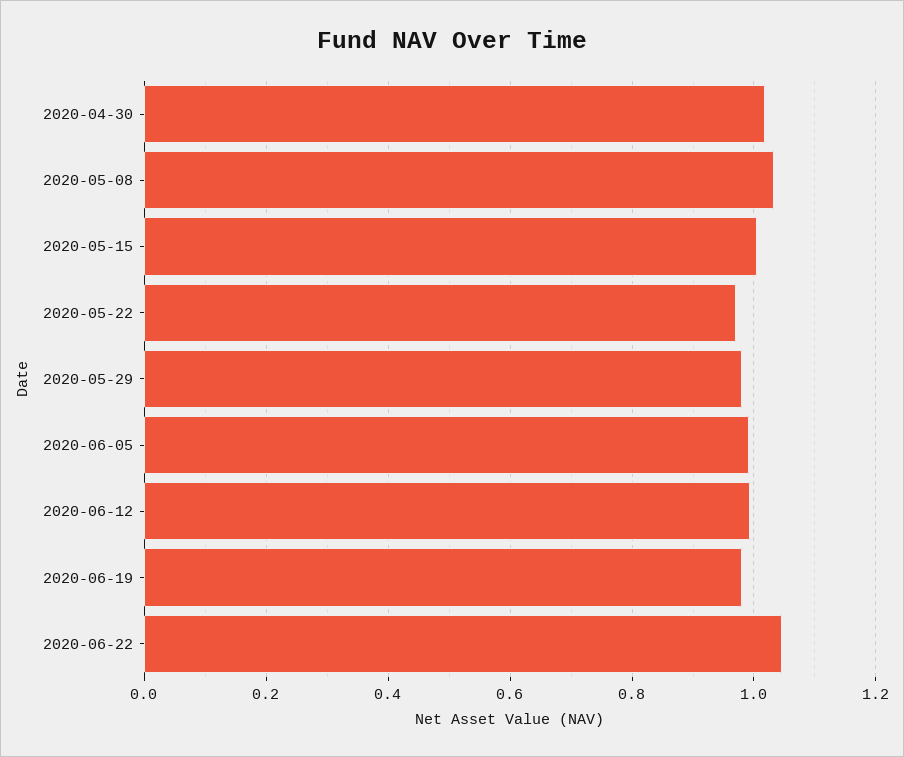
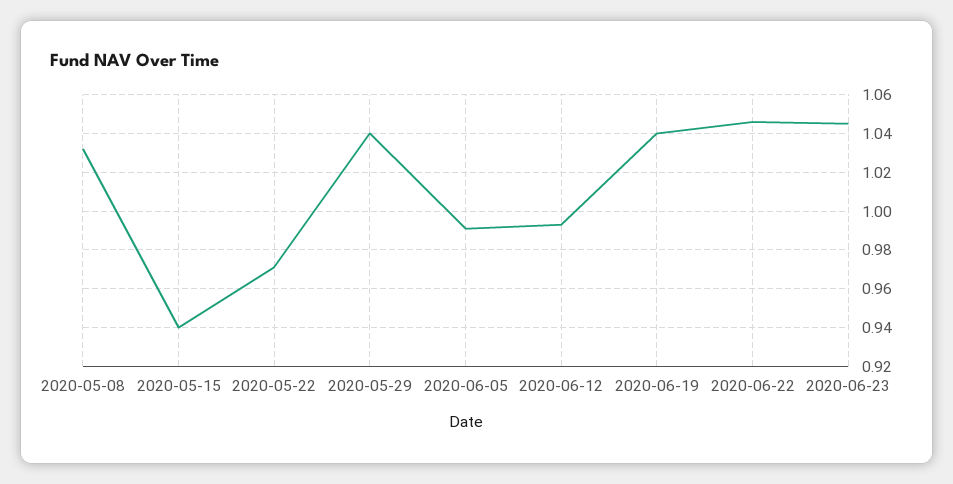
2020-04-30: 1.02 -> none
2020-05-15: 1 -> 0.94
2020-05-29: 0.98 -> 1.04
2020-06-19: 0.98 -> 1.04
2020-06-23: none -> 1.045

